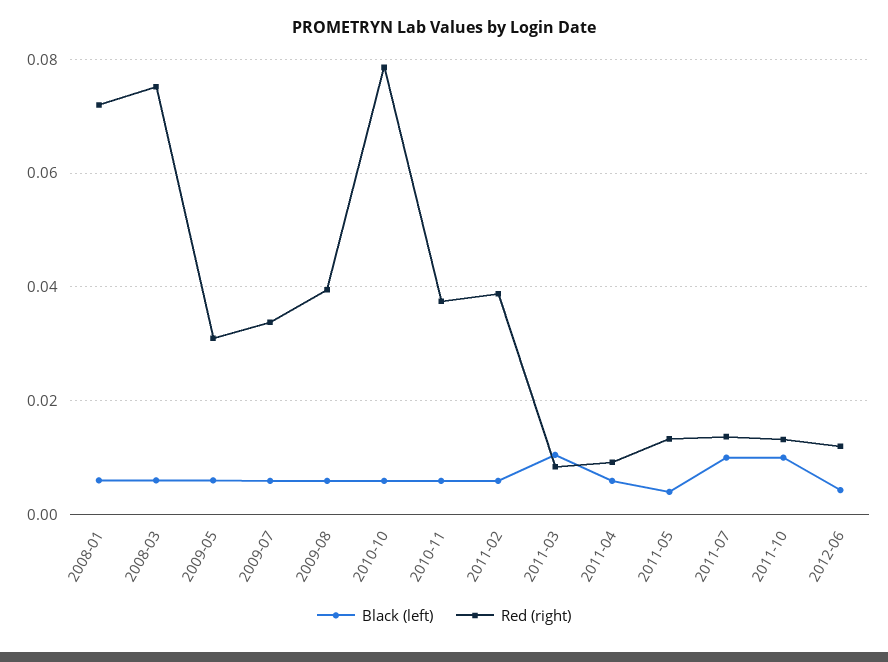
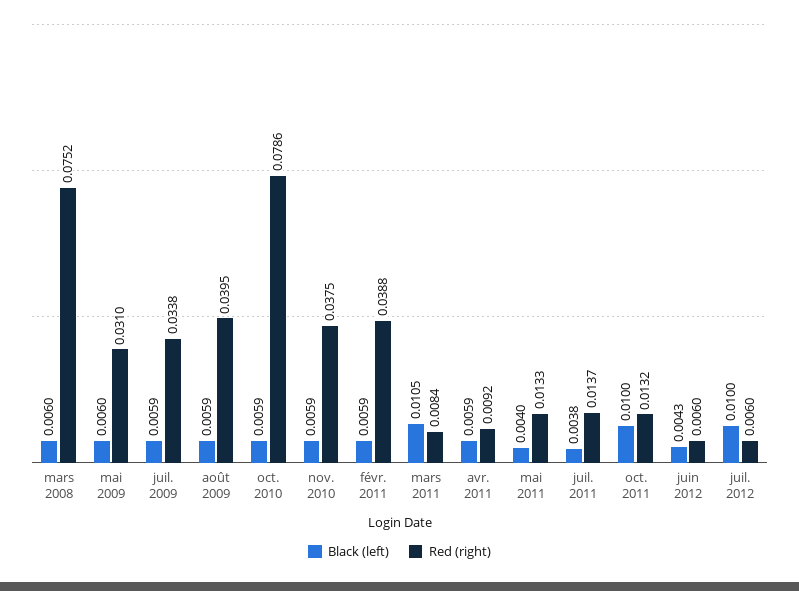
Black (left), 2008-01: 0.006 -> none
Red (right), 2008-01: 0.072 -> none
Black (left), 2011-07: 0.01 -> 0.0038
Red (right), 2012-06: 0.012 -> 0.006
Black (left), juil. 2012: none -> 0.01
Red (right), juil. 2012: none -> 0.006

